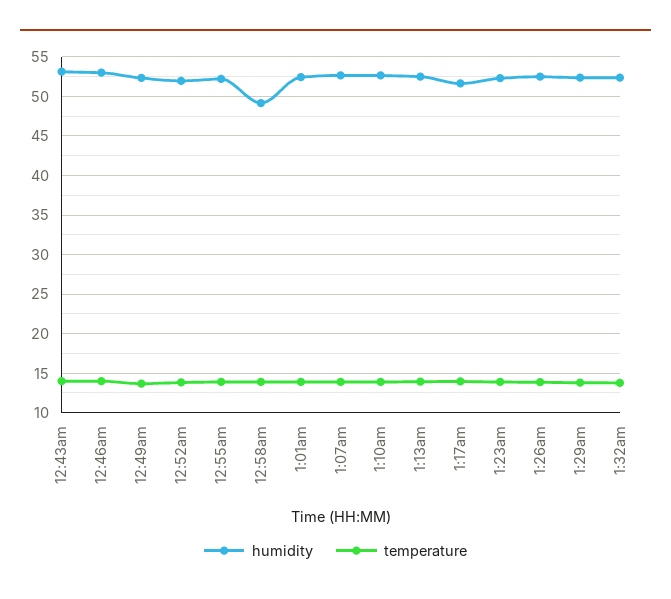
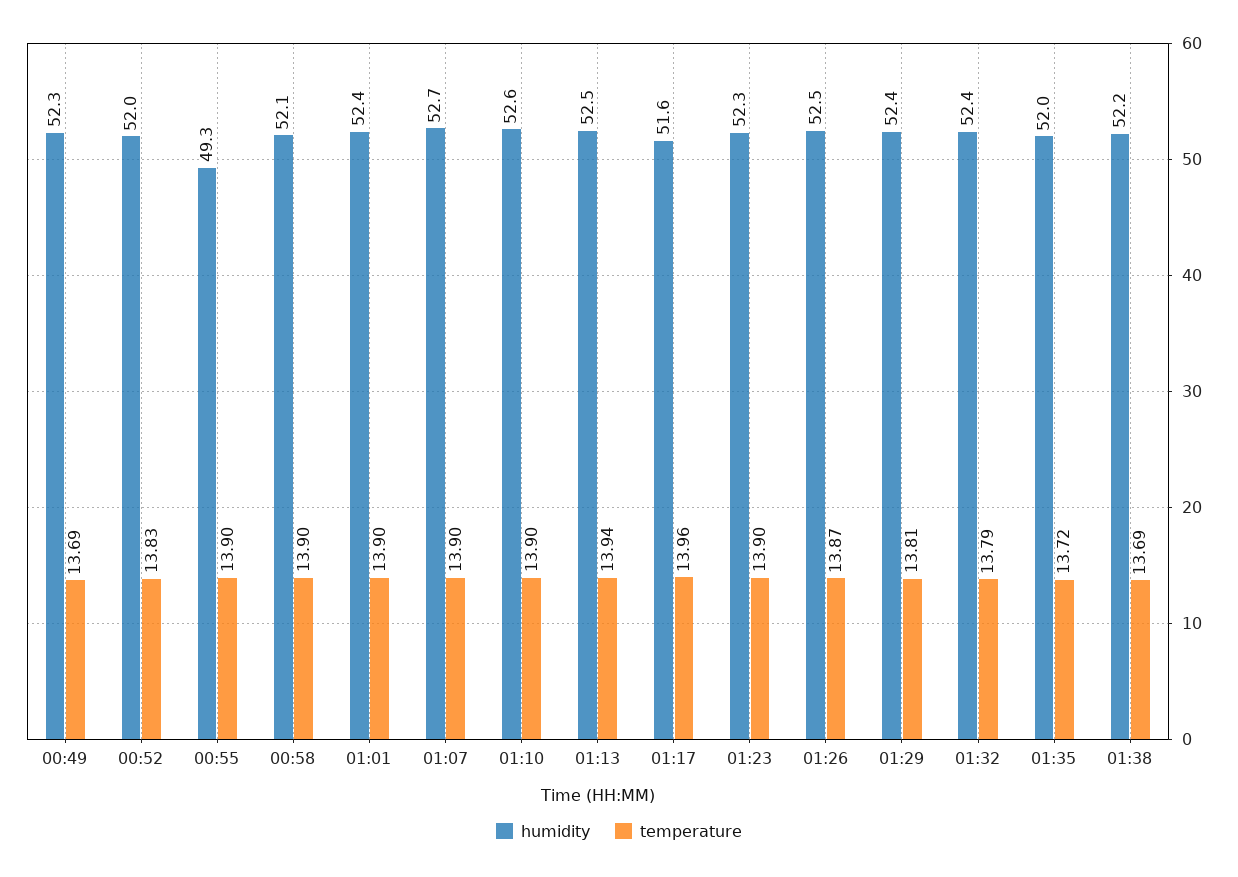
humidity, 12:43am: 53 -> none
temperature, 12:43am: 14 -> none
humidity, 12:46am: 53 -> none
temperature, 12:46am: 14 -> none
humidity, 12:55am: 52 -> 49.3
humidity, 12:58am: 49 -> 52.1
humidity, 01:35: none -> 52
temperature, 01:35: none -> 13.72
humidity, 01:38: none -> 52.2
temperature, 01:38: none -> 13.69

